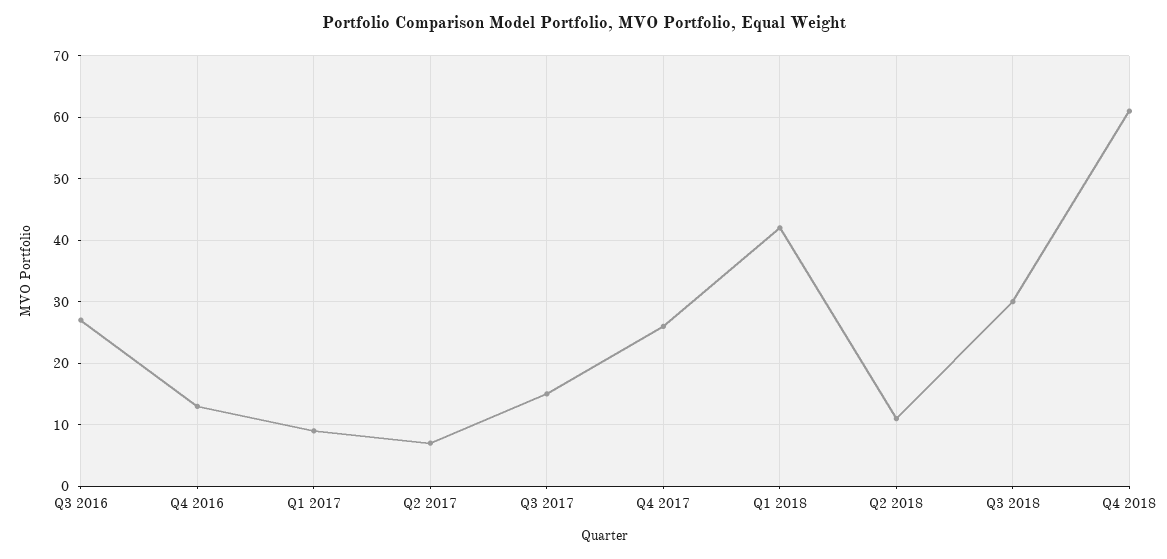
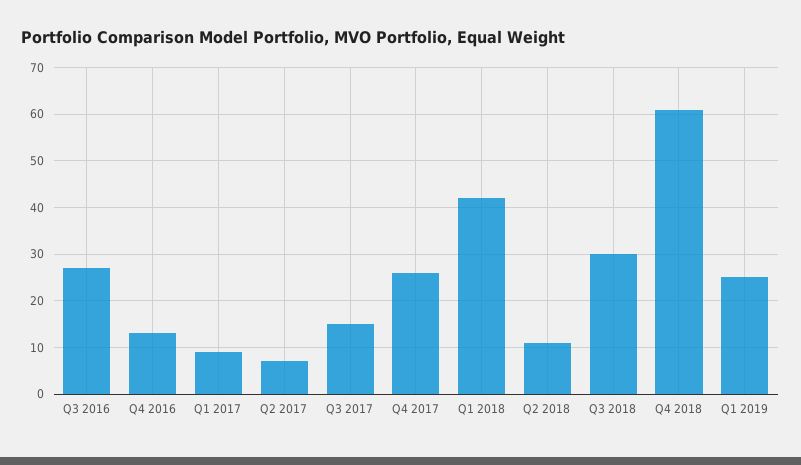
Q1 2019: none -> 25

